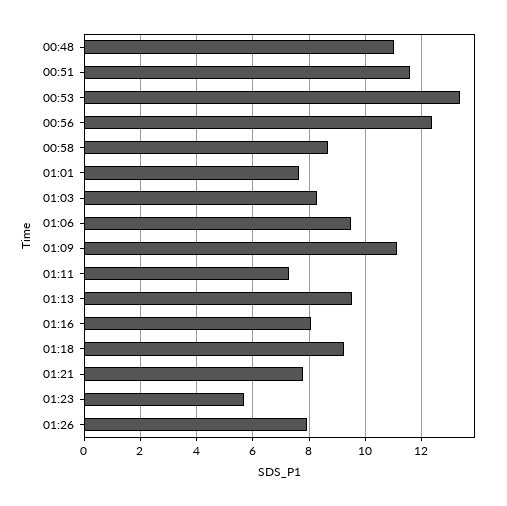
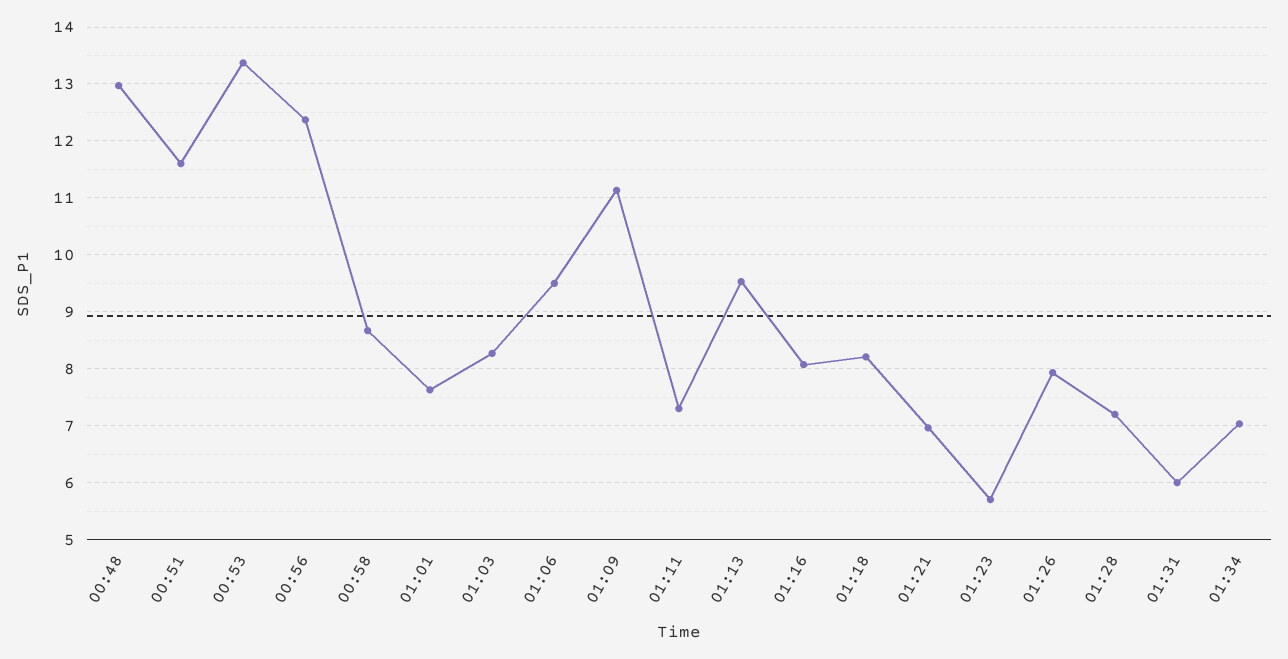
00:48: 11 -> 13
01:18: 9.25 -> 8.2
01:21: 7.75 -> 7
01:28: none -> 7.2
01:31: none -> 6
01:34: none -> 7

